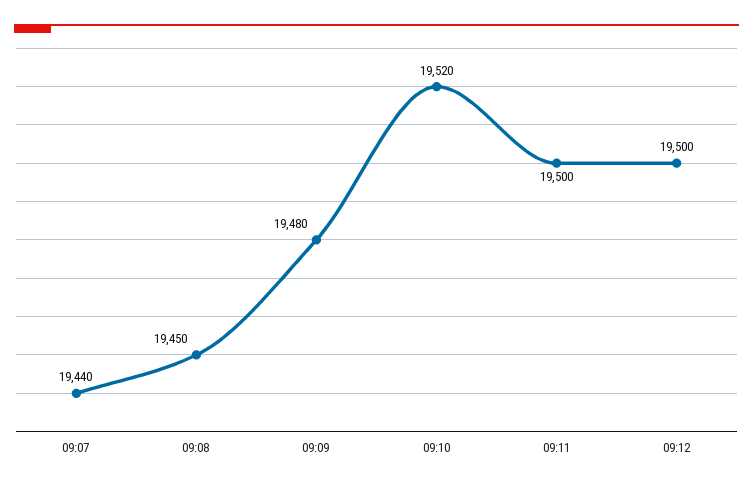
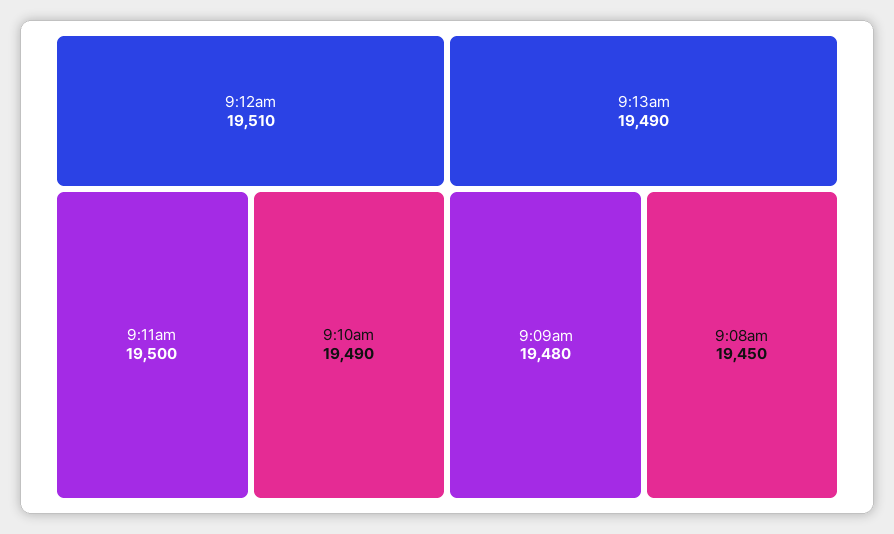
09:07: 19440 -> none
09:10: 19520 -> 19490
09:12: 19500 -> 19510
9:13am: none -> 19490

